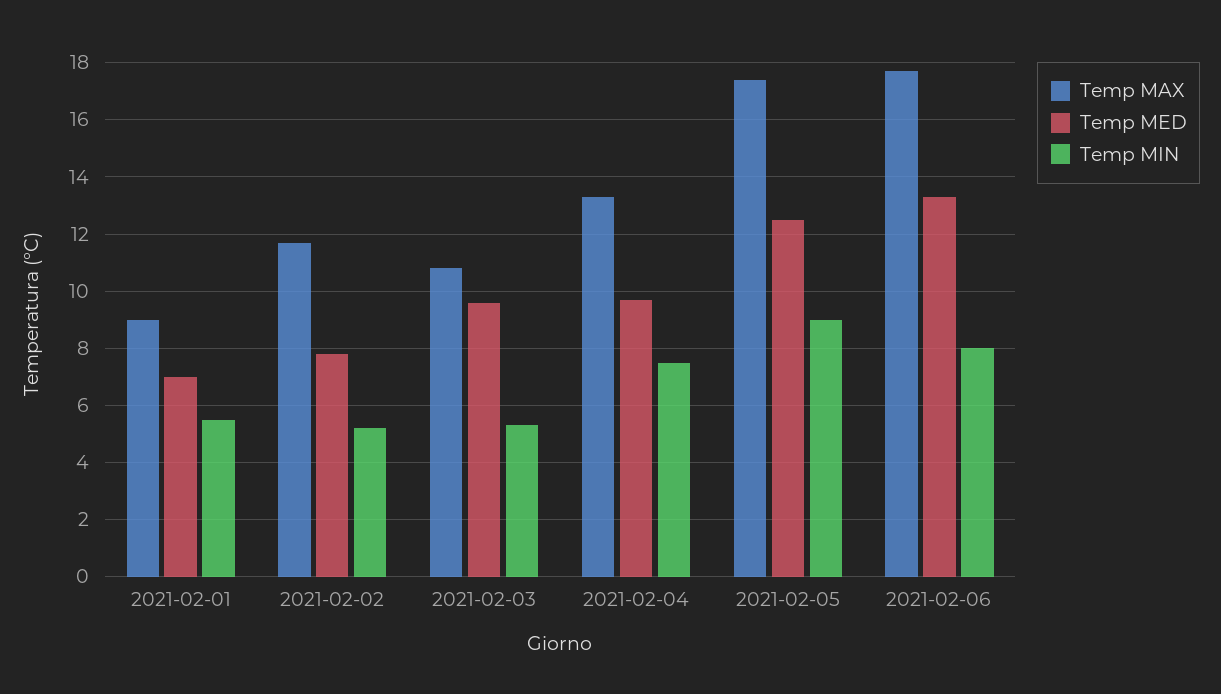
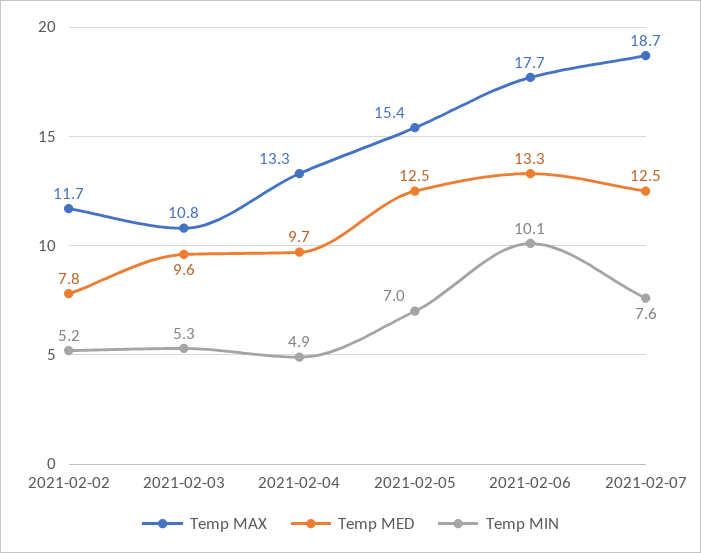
Temp MAX, 2021-02-01: 9 -> none
Temp MED, 2021-02-01: 7 -> none
Temp MIN, 2021-02-01: 5.5 -> none
Temp MIN, 2021-02-04: 7.5 -> 4.9
Temp MAX, 2021-02-05: 17.5 -> 15.4
Temp MIN, 2021-02-05: 9 -> 7
Temp MIN, 2021-02-06: 8 -> 10.1
Temp MAX, 2021-02-07: none -> 18.7
Temp MED, 2021-02-07: none -> 12.5
Temp MIN, 2021-02-07: none -> 7.6

